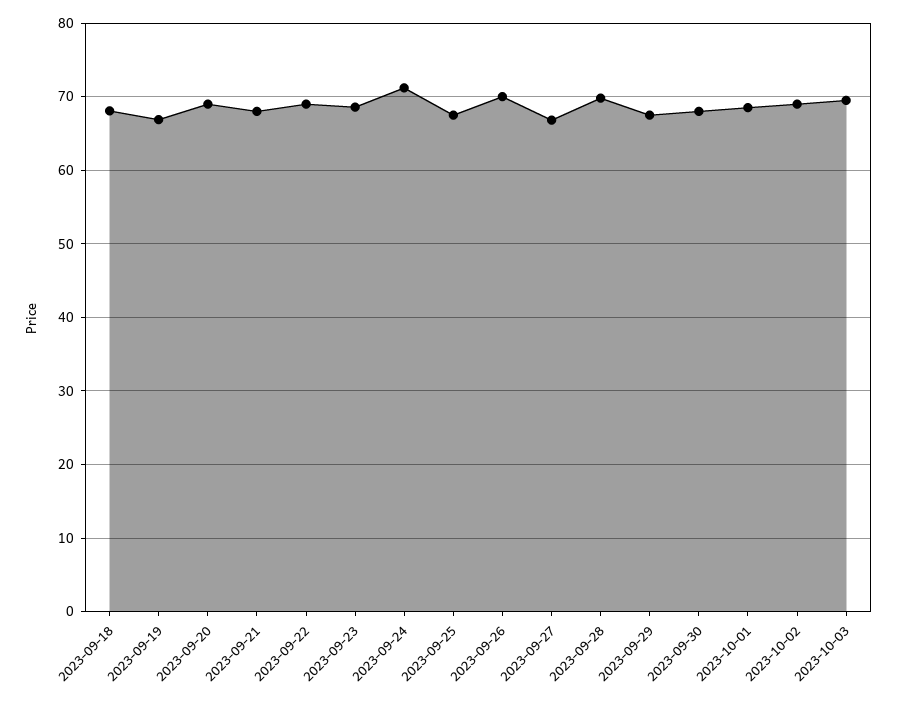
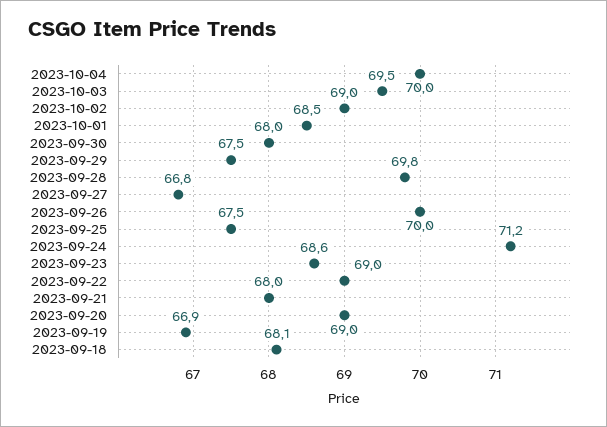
2023-10-04: none -> 70

